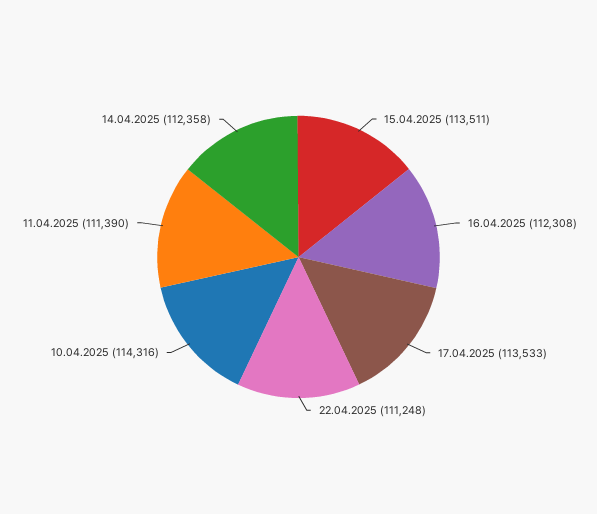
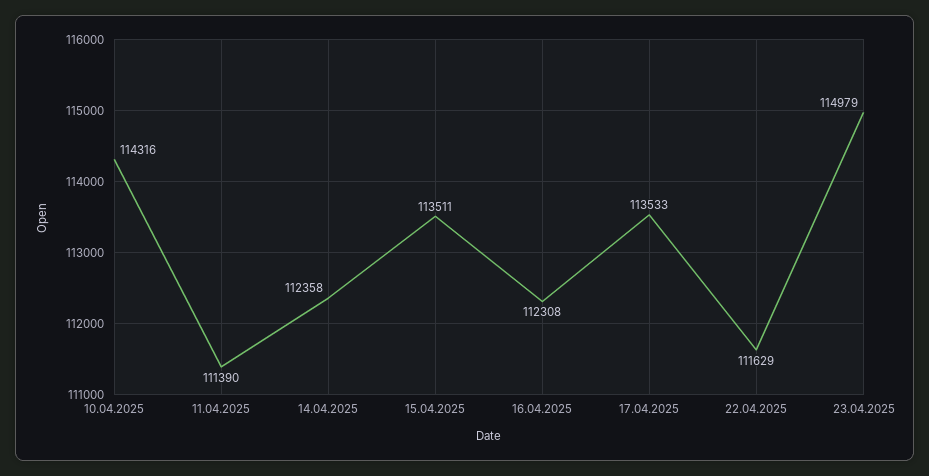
22.04.2025: 111248 -> 111629
23.04.2025: none -> 114979

